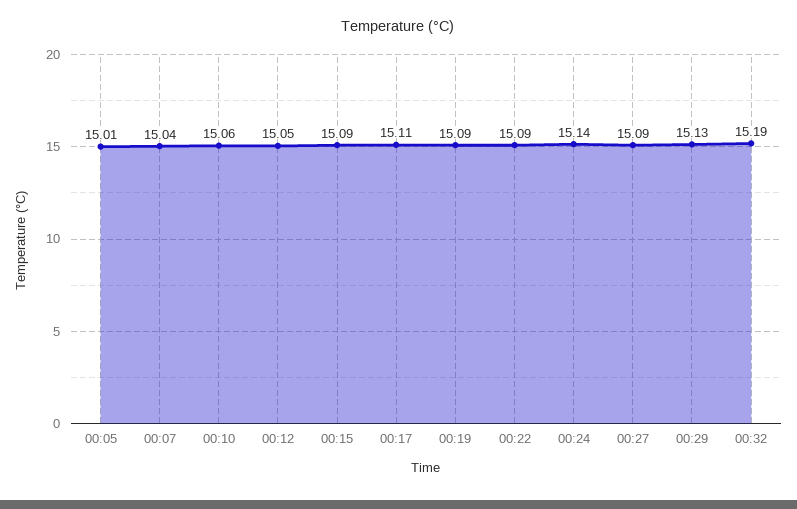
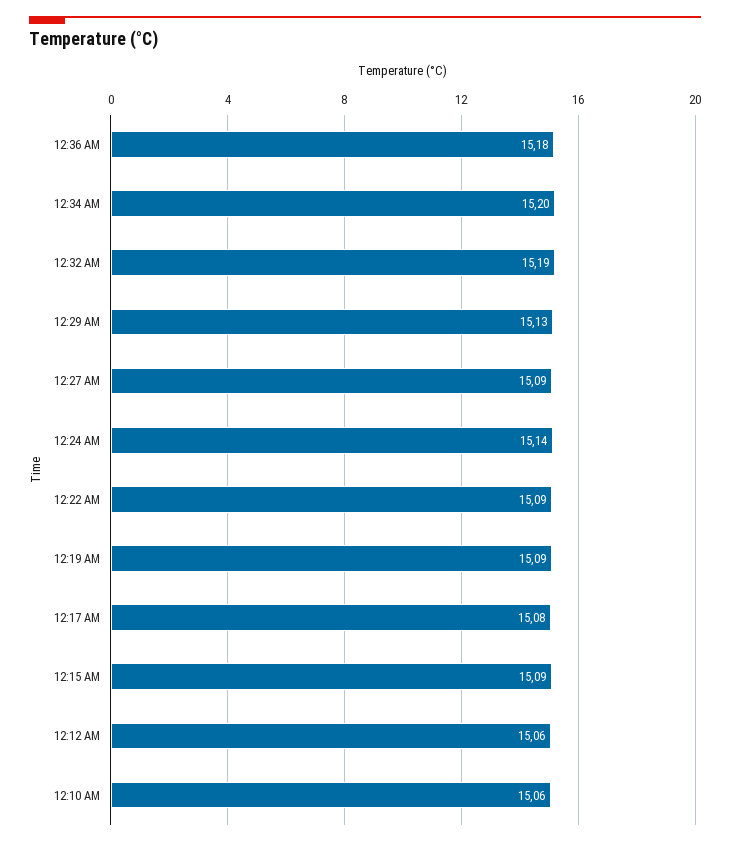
00:05: 15.01 -> none
00:07: 15.04 -> none
00:12: 15.05 -> 15.06
00:17: 15.11 -> 15.08
12:36 AM: none -> 15.18
12:34 AM: none -> 15.2

